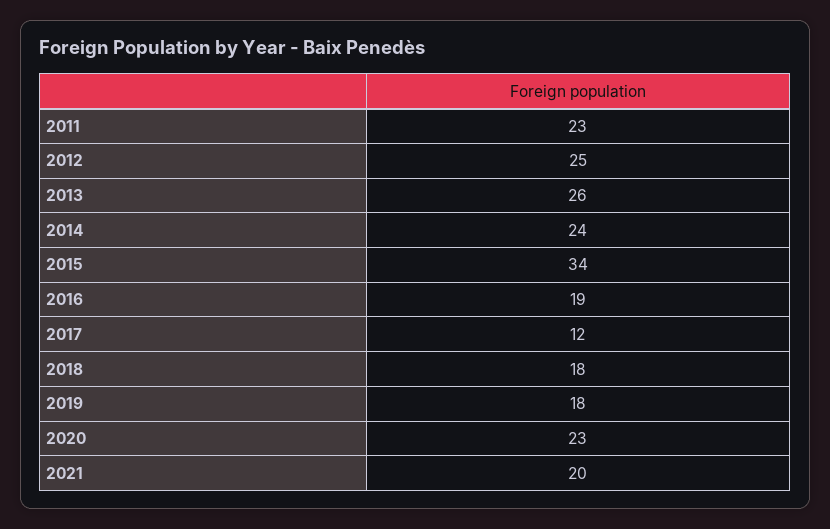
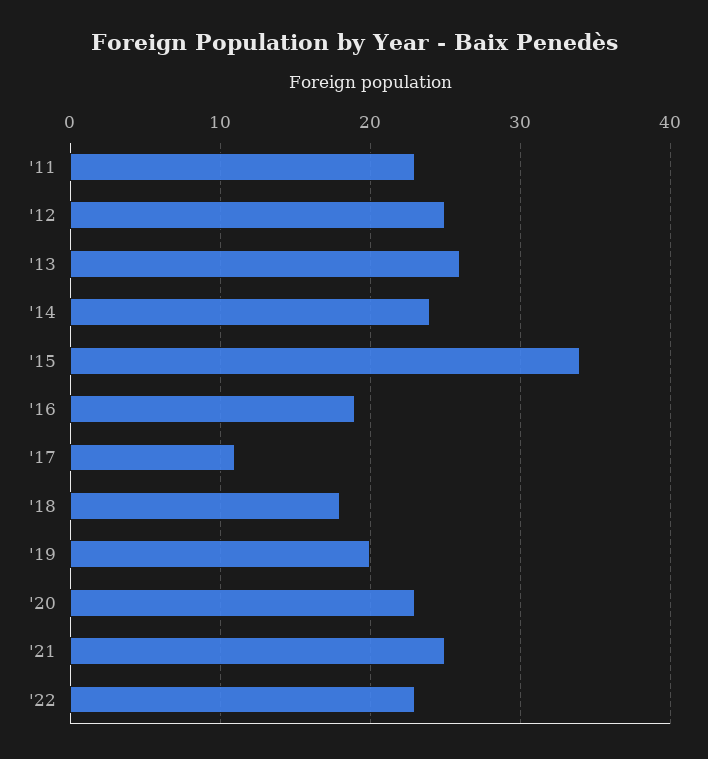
2017: 12 -> 11
2019: 18 -> 20
2021: 20 -> 25
'22: none -> 23

